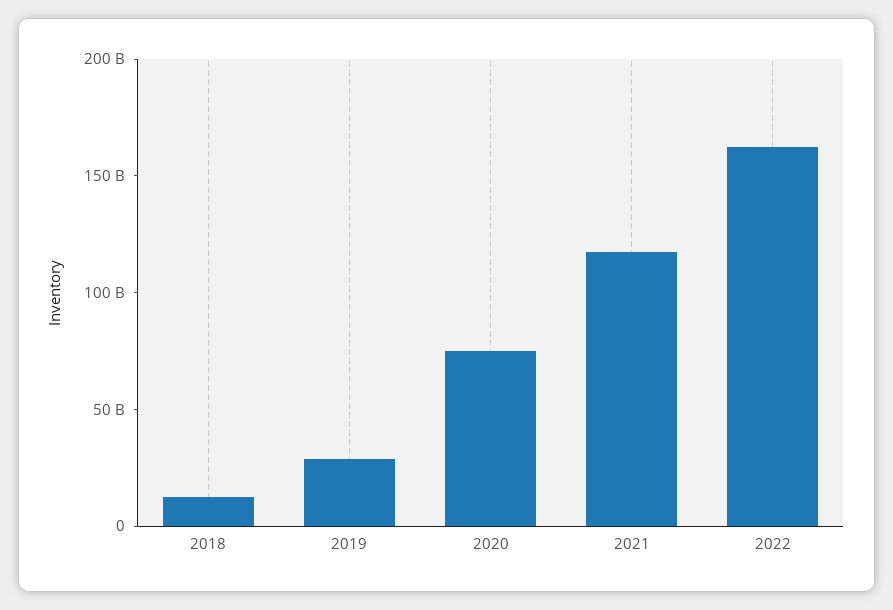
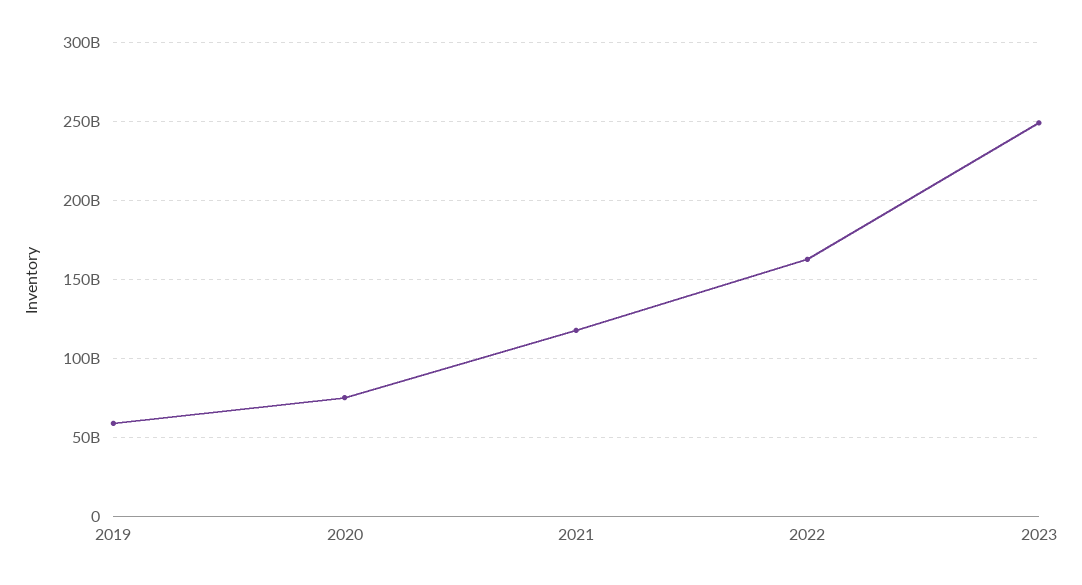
2018: 10000000000 -> none
2019: 30000000000 -> 60000000000
2023: none -> 250000000000

